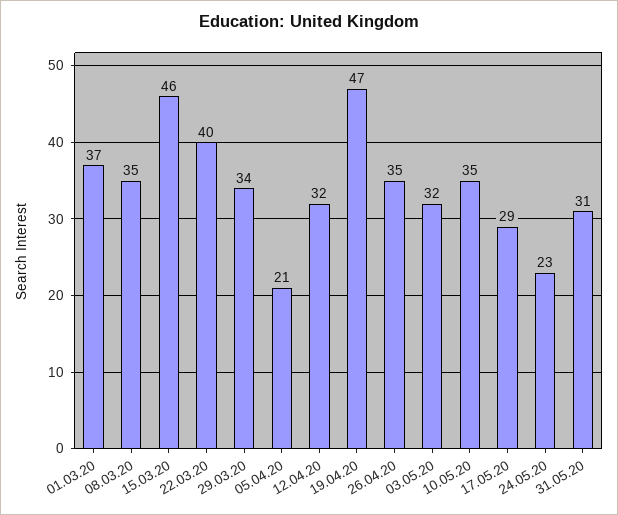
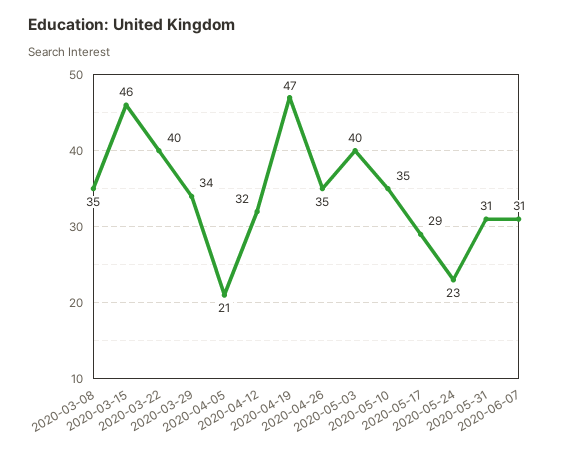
01.03.20: 37 -> none
03.05.20: 32 -> 40
2020-06-07: none -> 31

